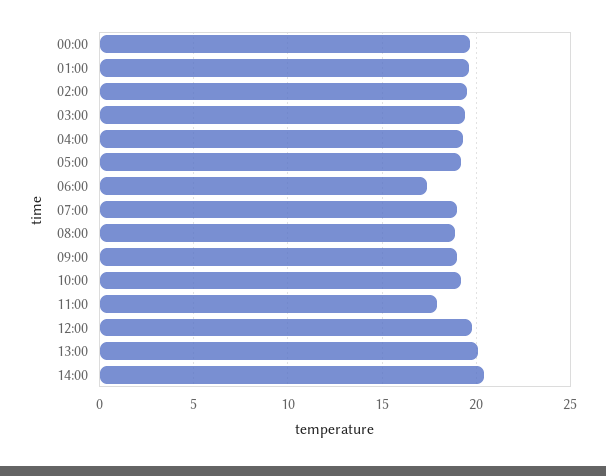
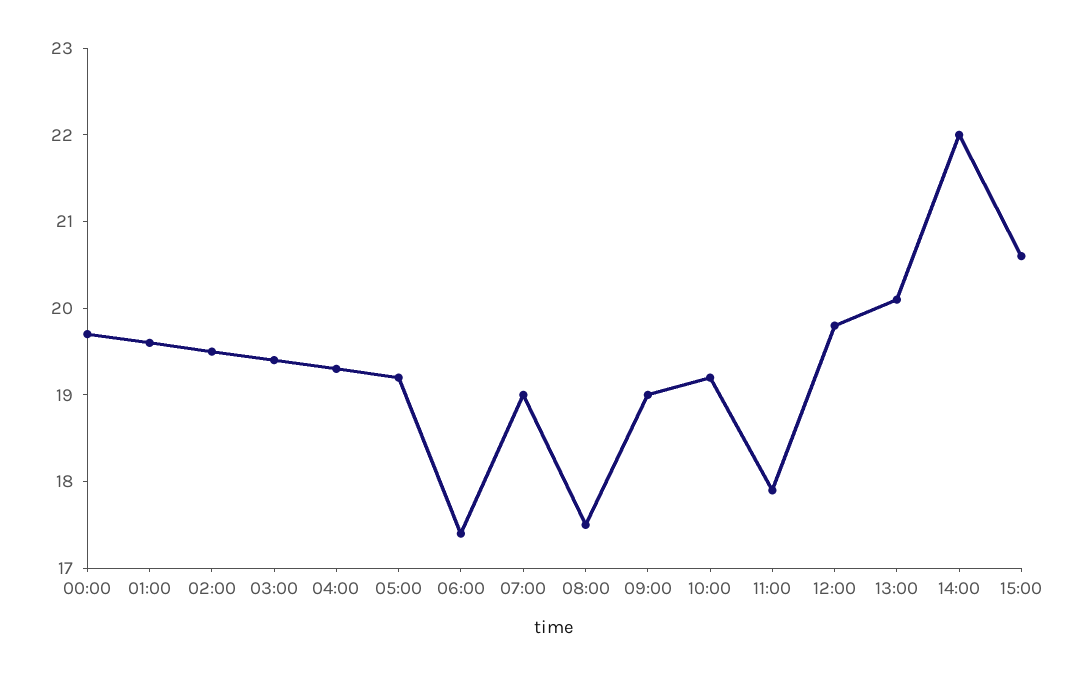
08:00: 19 -> 17.5
14:00: 20.5 -> 22
15:00: none -> 20.6

